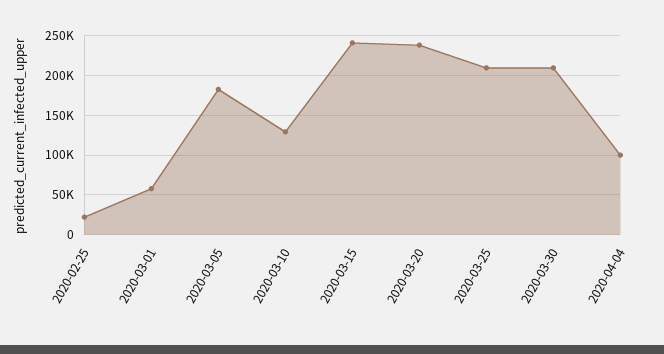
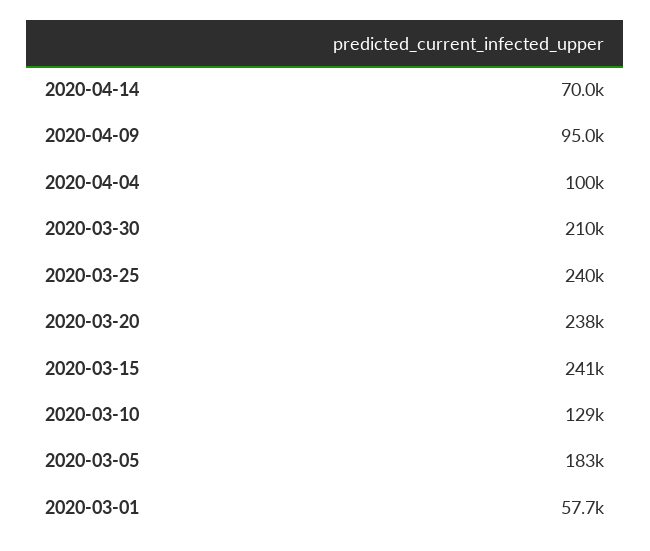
2020-02-25: 20000 -> none
2020-03-25: 210000 -> 240000
2020-04-14: none -> 70000
2020-04-09: none -> 95000

